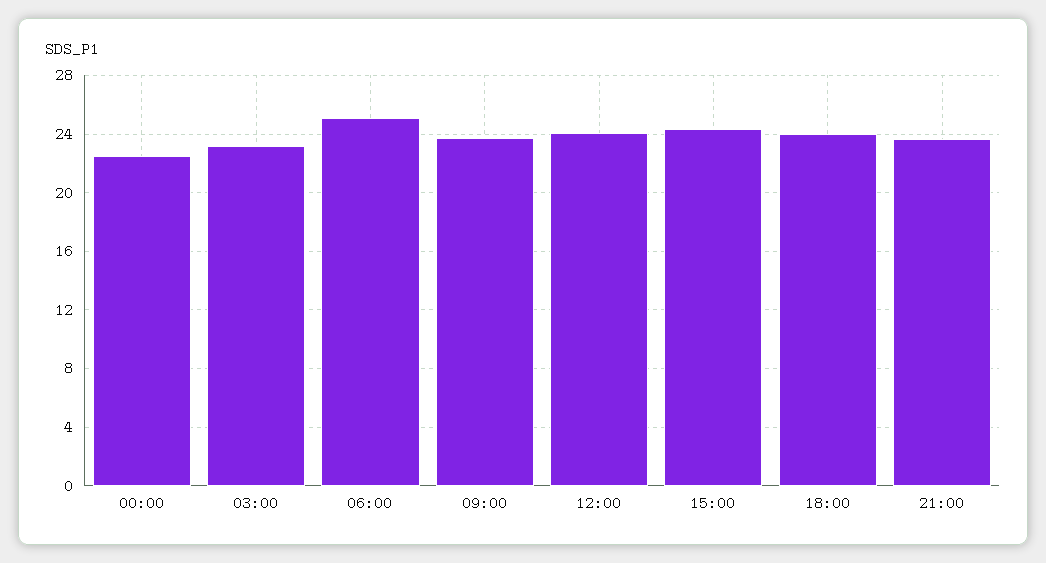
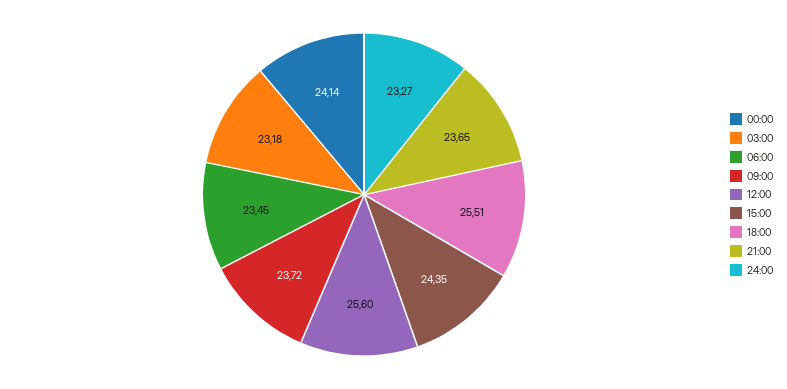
00:00: 22.5 -> 24.14
06:00: 25 -> 23.45
12:00: 24 -> 25.6
18:00: 24 -> 25.51
24:00: none -> 23.27

